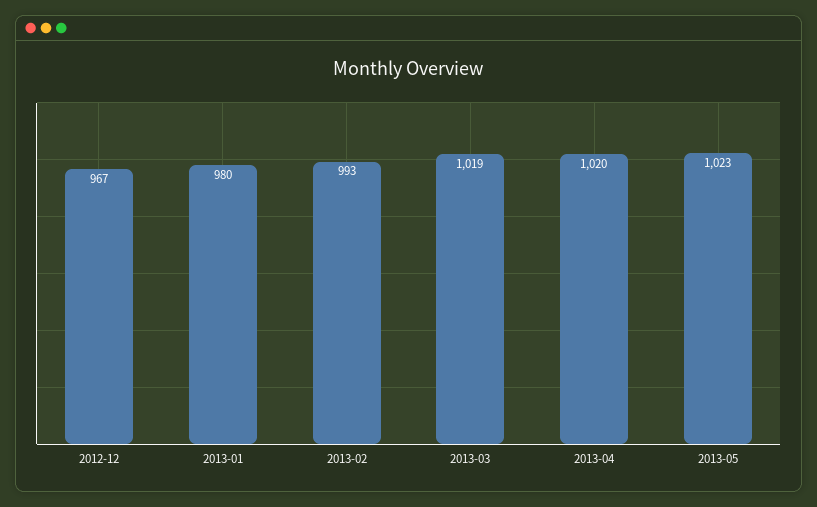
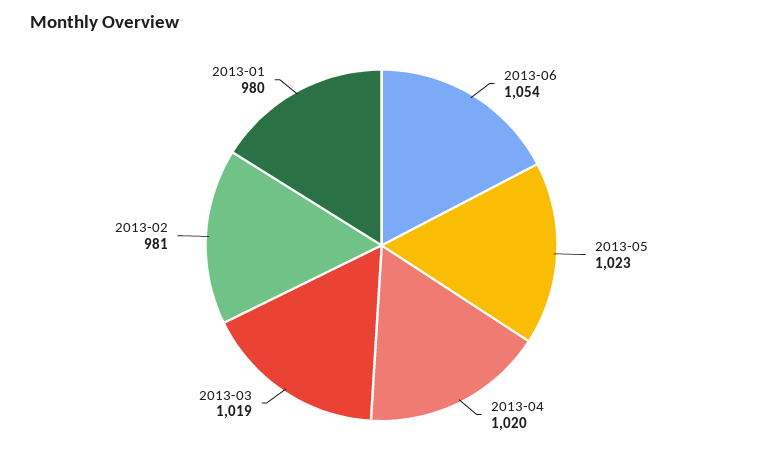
2012-12: 967 -> none
2013-02: 993 -> 981
2013-06: none -> 1054

